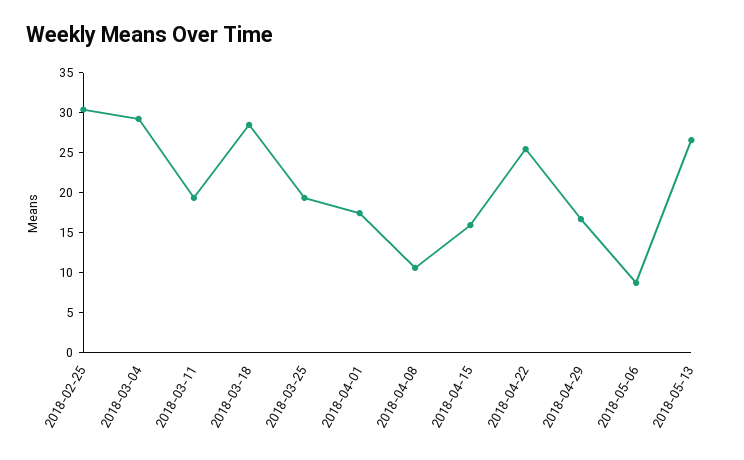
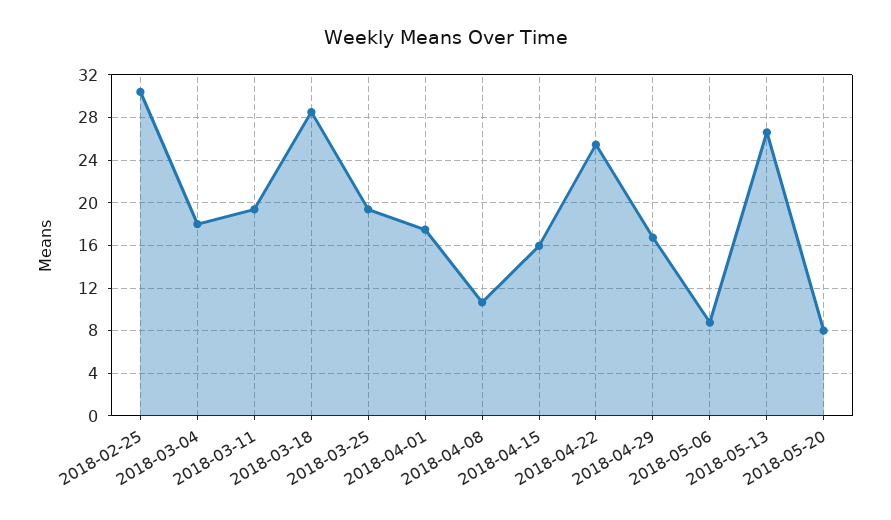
2018-03-04: 30 -> 18
2018-05-20: none -> 8

